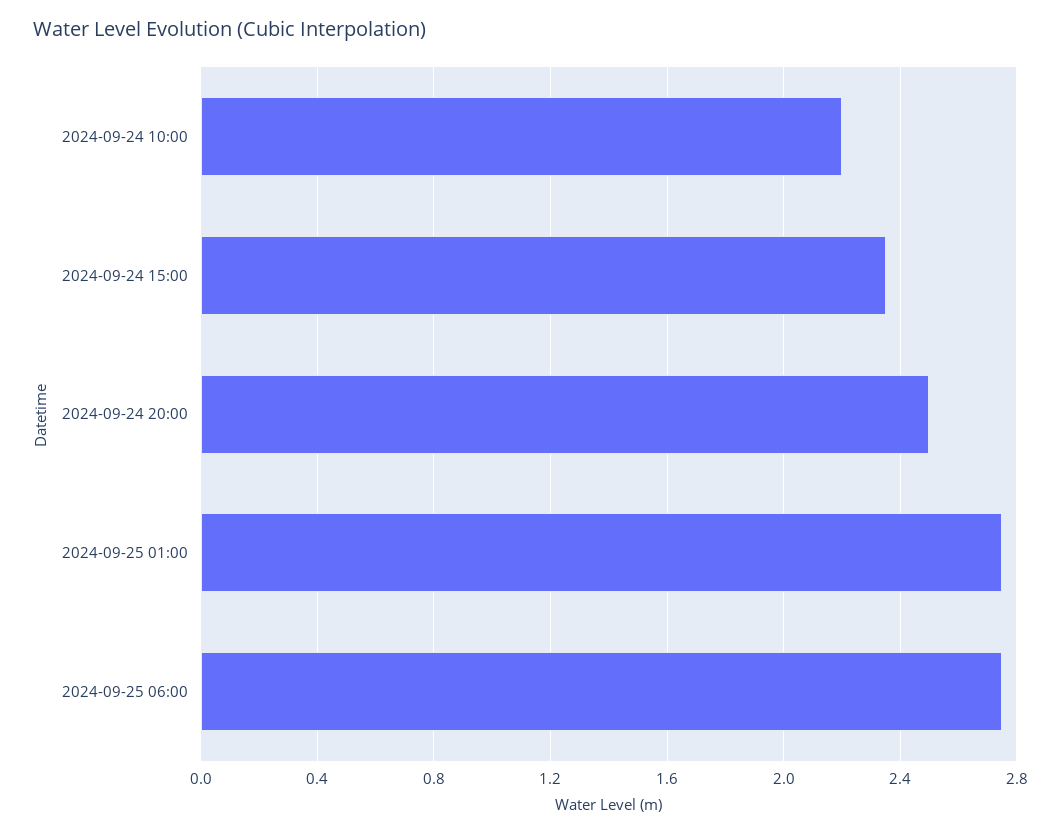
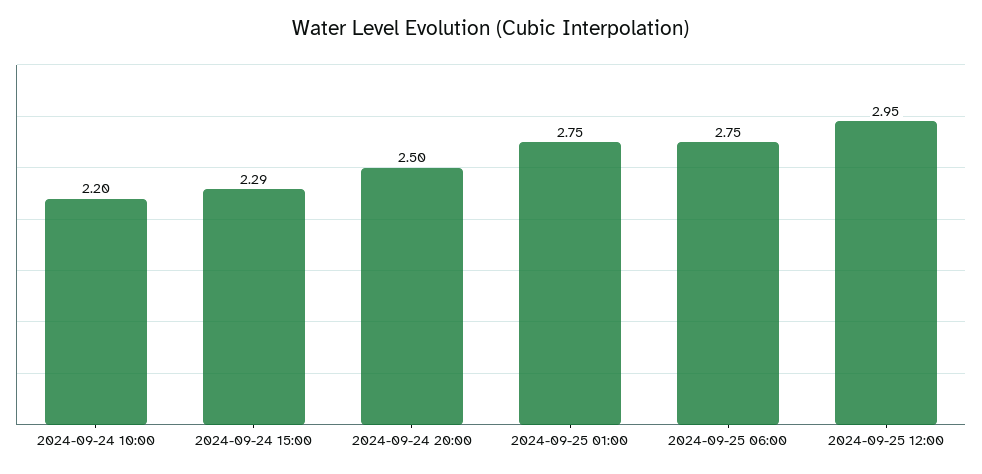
2024-09-24 15:00: 2.35 -> 2.29
2024-09-25 12:00: none -> 2.95

